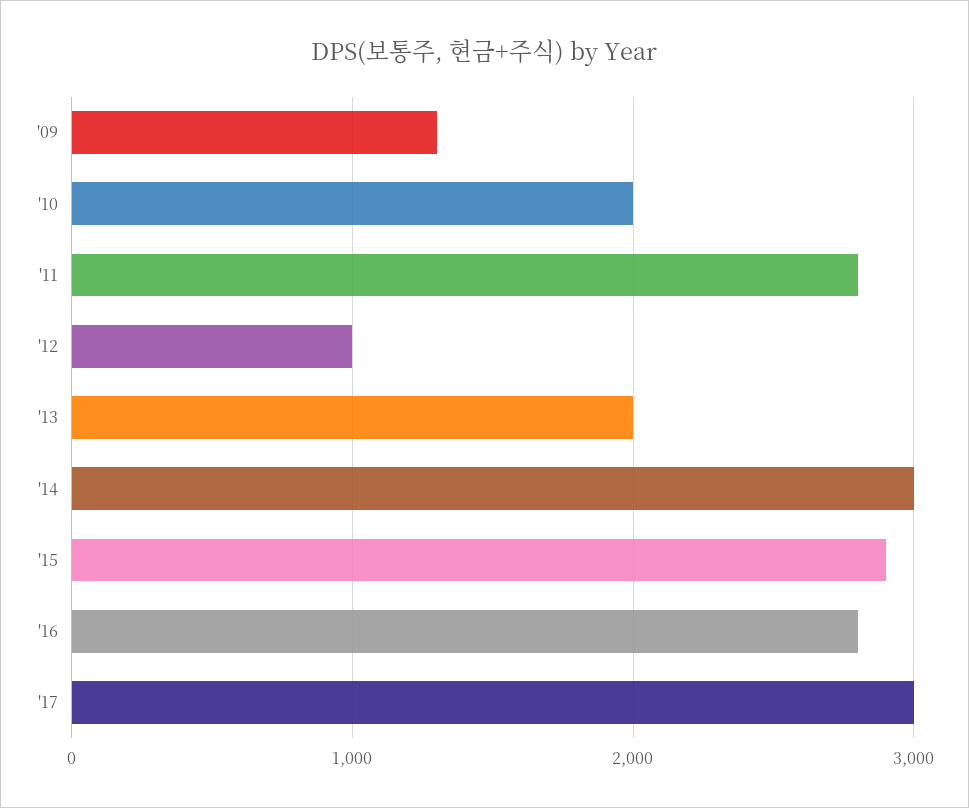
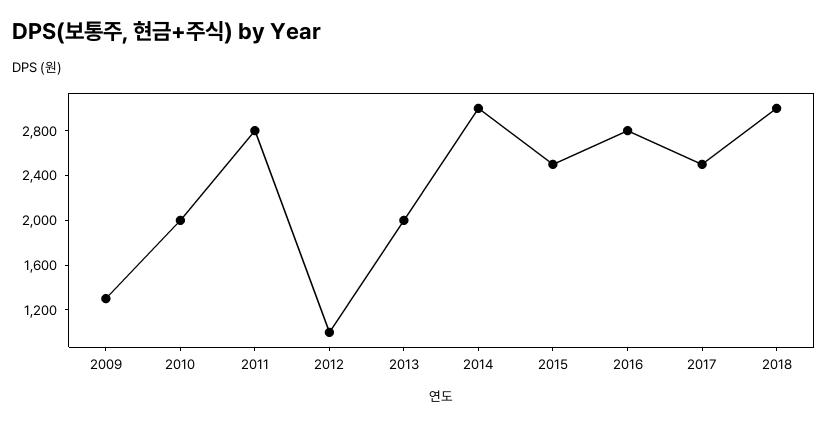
'15: 2900 -> 2500
'17: 3000 -> 2500
2018: none -> 3000

